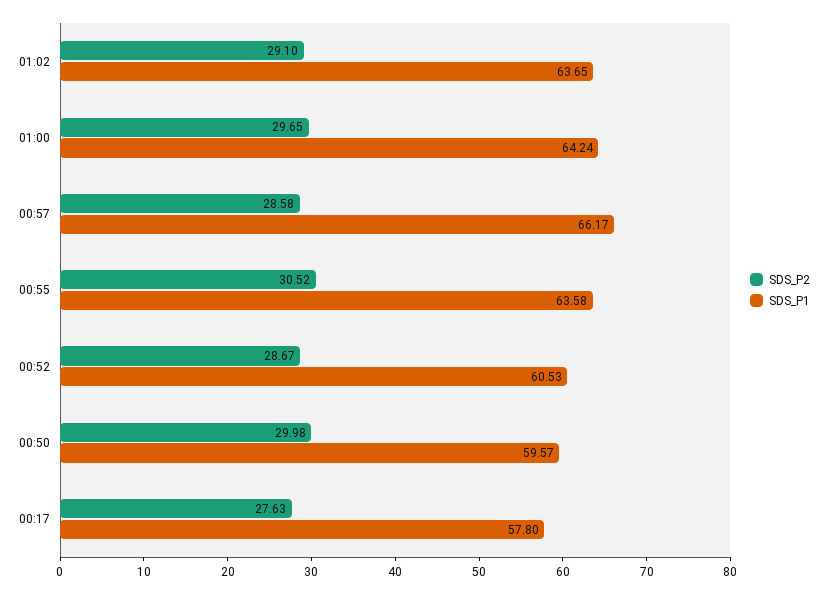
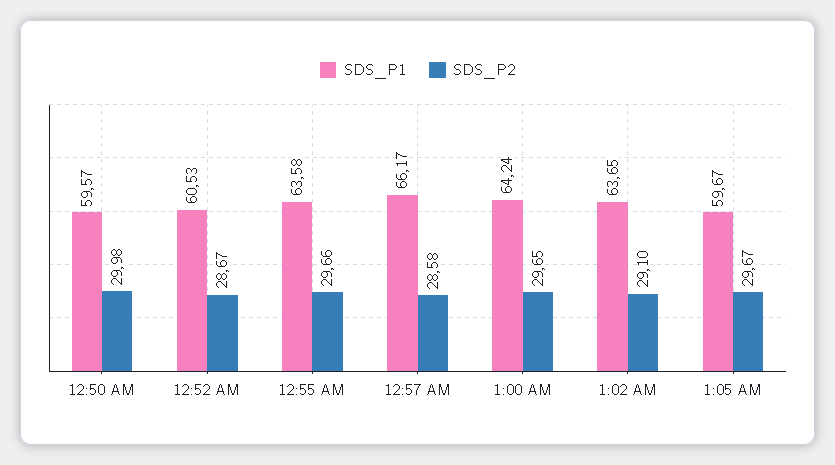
SDS_P2, 00:55: 30.52 -> 29.66
SDS_P2, 00:17: 27.63 -> none
SDS_P1, 00:17: 57.8 -> none
SDS_P1, 1:05 AM: none -> 59.67
SDS_P2, 1:05 AM: none -> 29.67

